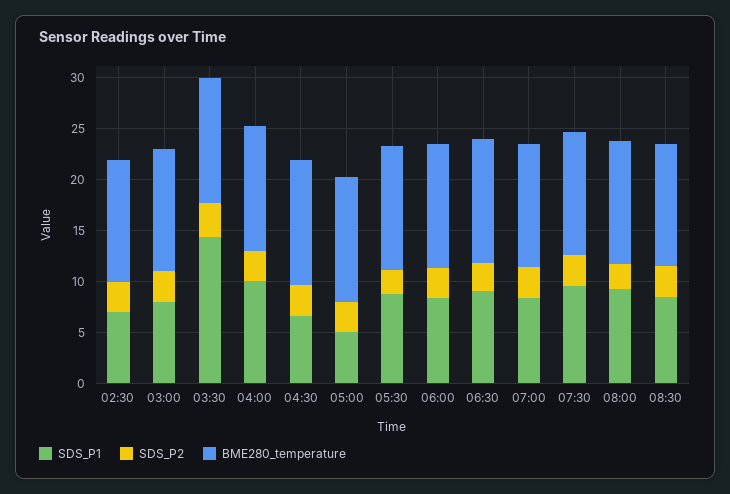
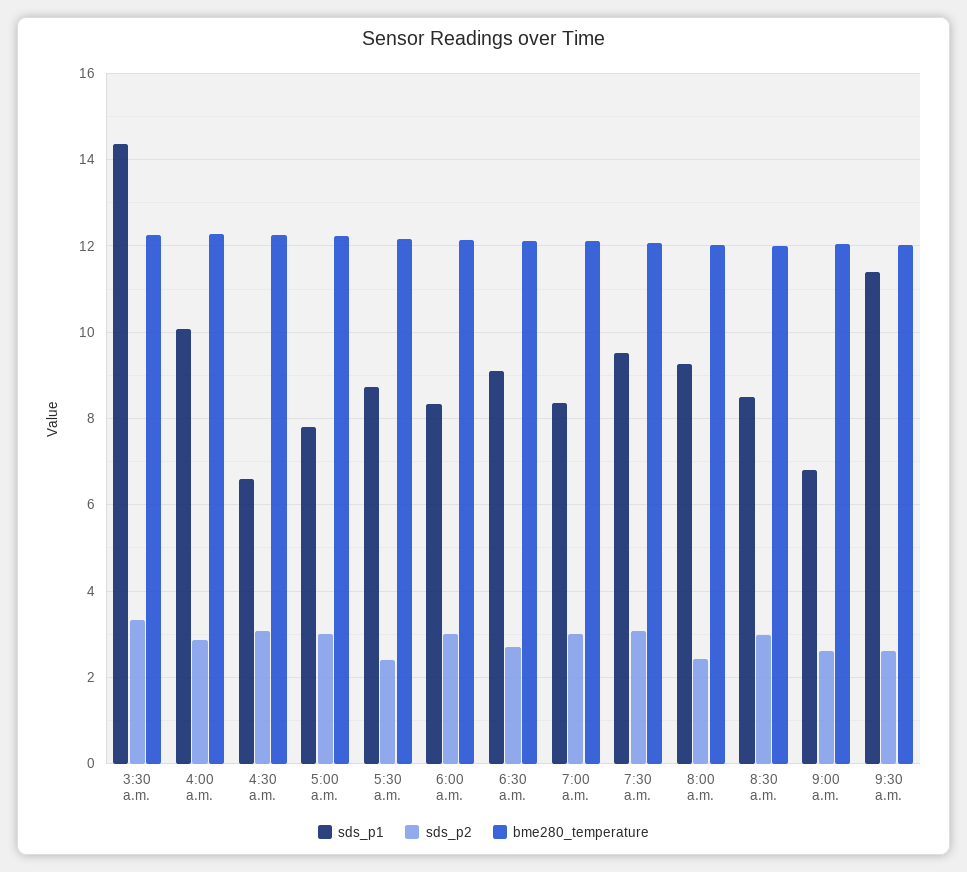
SDS_P1, 02:30: 7 -> none
SDS_P2, 02:30: 3 -> none
BME280_temperature, 02:30: 12 -> none
SDS_P1, 03:00: 8 -> none
SDS_P2, 03:00: 3 -> none
BME280_temperature, 03:00: 12 -> none
SDS_P1, 05:00: 5 -> 7.8
SDS_P1, 9:00 a.m.: none -> 6.8
SDS_P2, 9:00 a.m.: none -> 2.6
BME280_temperature, 9:00 a.m.: none -> 12
SDS_P1, 9:30 a.m.: none -> 11.4
SDS_P2, 9:30 a.m.: none -> 2.6
BME280_temperature, 9:30 a.m.: none -> 12

